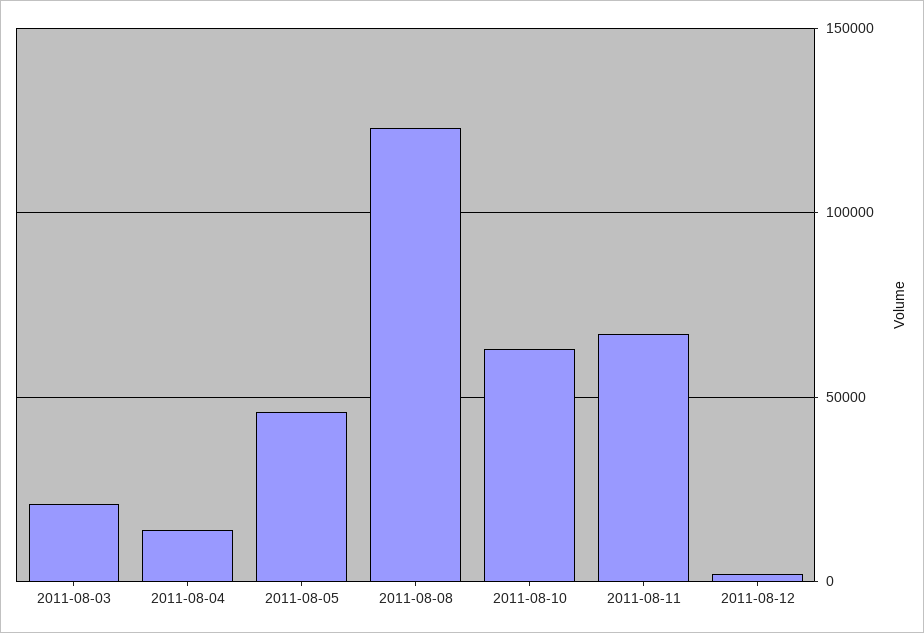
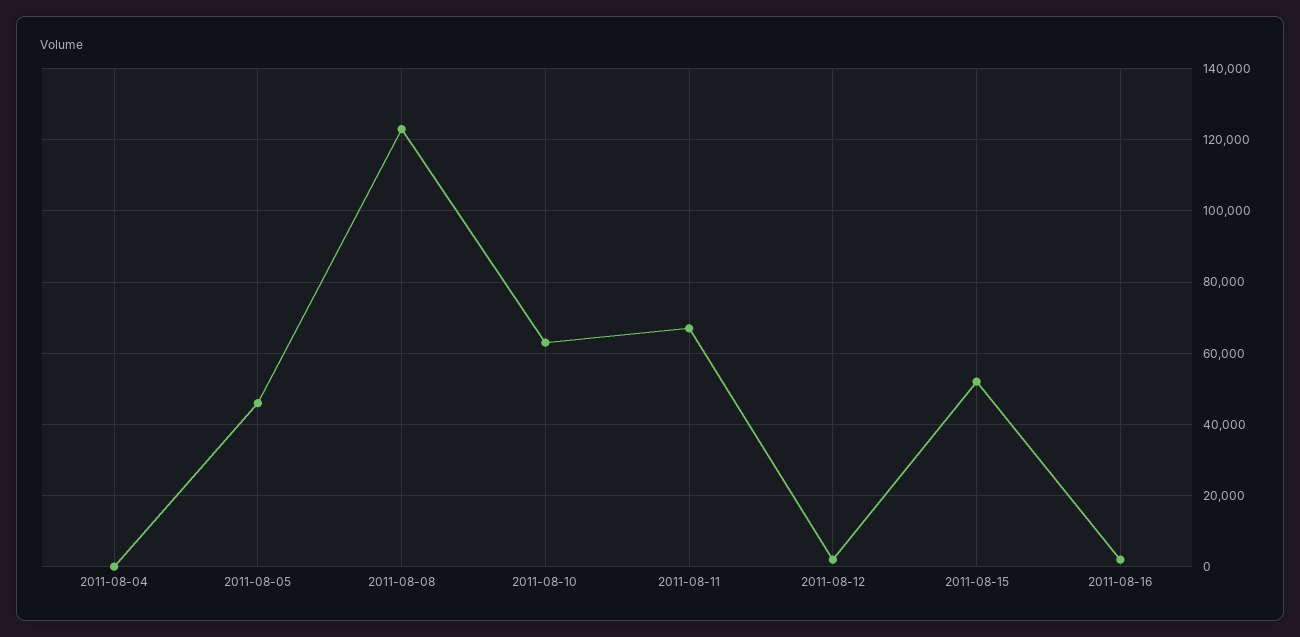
2011-08-03: 20000 -> none
2011-08-04: 15000 -> 0
2011-08-15: none -> 52000
2011-08-16: none -> 2000

